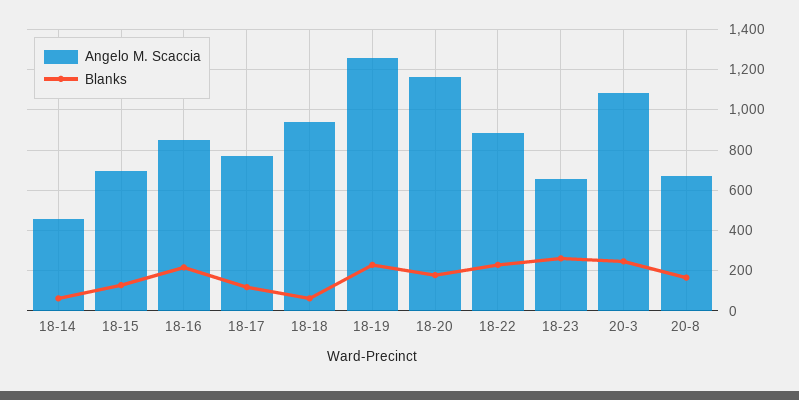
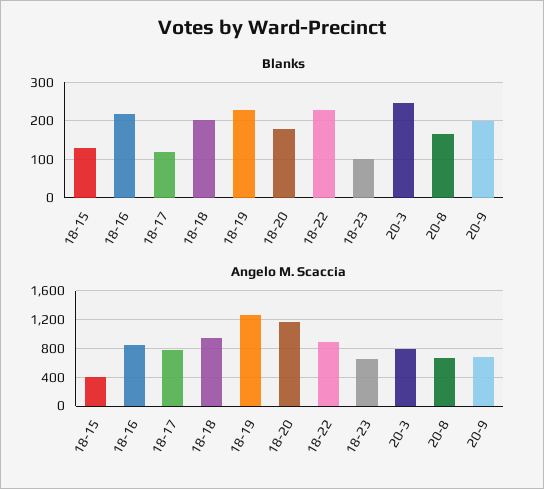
Angelo M. Scaccia, 18-14: 450 -> none
Blanks, 18-14: 50 -> none
Angelo M. Scaccia, 18-15: 700 -> 400
Blanks, 18-18: 50 -> 200
Blanks, 18-23: 250 -> 100
Angelo M. Scaccia, 20-3: 1100 -> 800
Blanks, 20-9: none -> 200
Angelo M. Scaccia, 20-9: none -> 700

